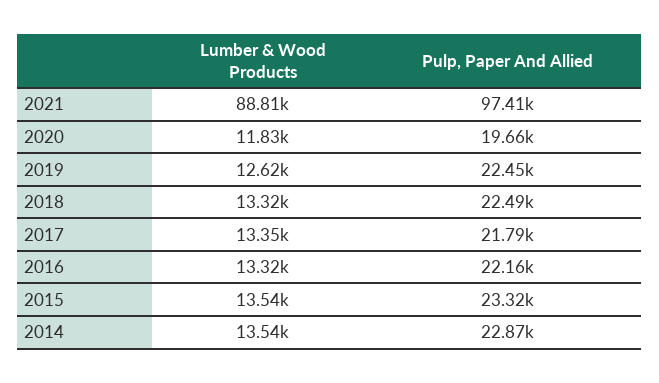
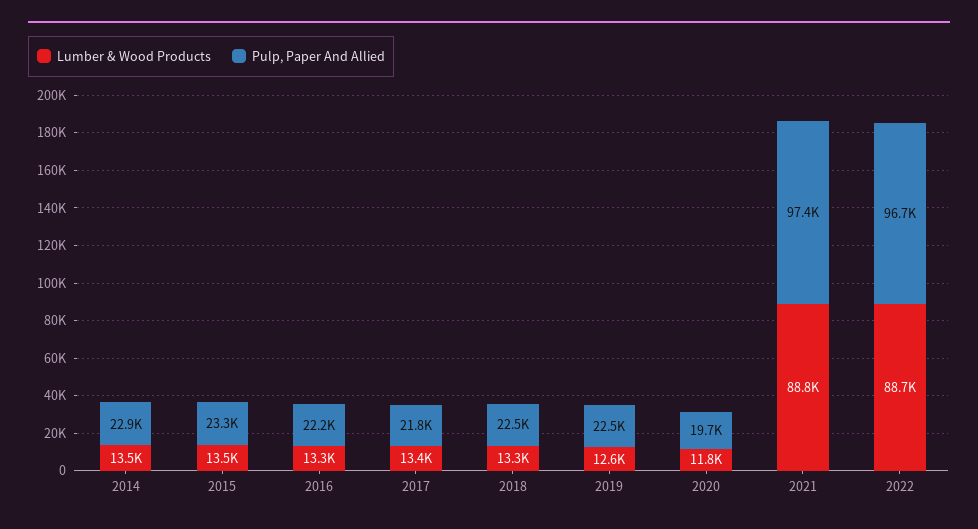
Lumber & Wood Products, 2022: none -> 88700
Pulp, Paper And Allied, 2022: none -> 96700

